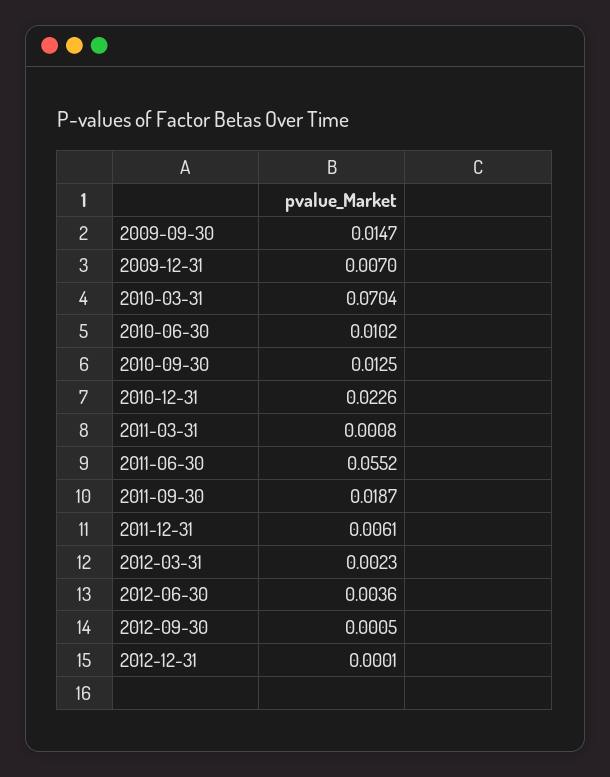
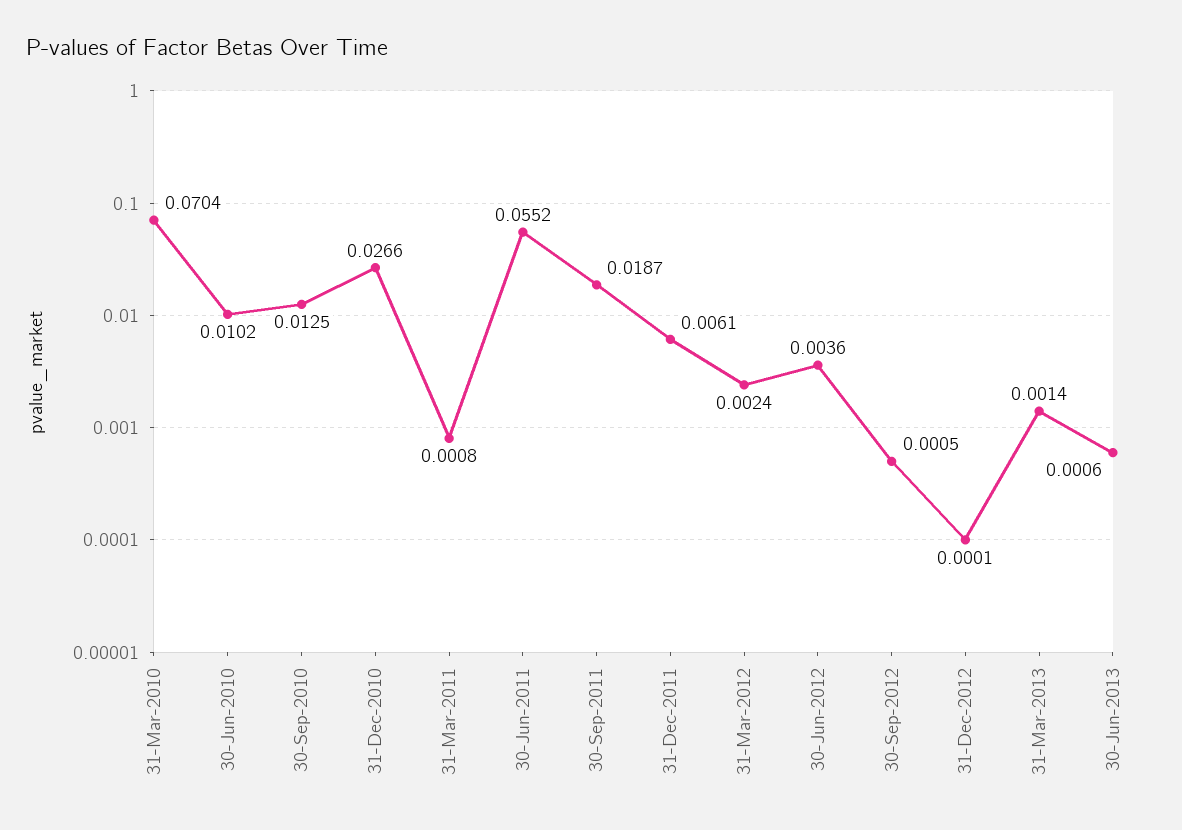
2009-09-30: 0.0147 -> none
2009-12-31: 0.007 -> none
2010-12-31: 0.0226 -> 0.0266
2012-03-31: 0.0023 -> 0.0024
31-Mar-2013: none -> 0.0014
30-Jun-2013: none -> 0.0006

